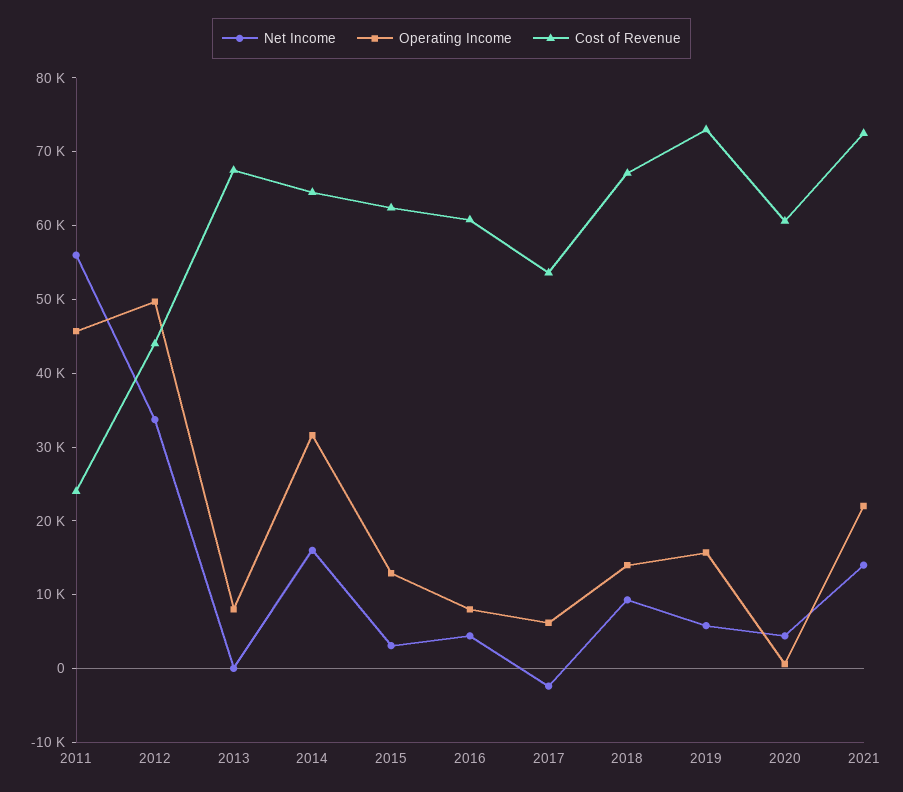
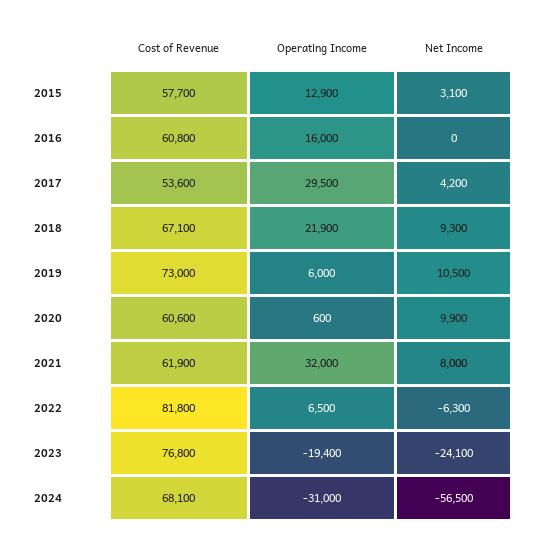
Net Income, 2011: 56000 -> none
Operating Income, 2011: 46000 -> none
Cost of Revenue, 2011: 24000 -> none
Net Income, 2012: 34000 -> none
Operating Income, 2012: 50000 -> none
Cost of Revenue, 2012: 44000 -> none
Net Income, 2013: 0 -> none
Operating Income, 2013: 8000 -> none
Cost of Revenue, 2013: 68000 -> none
Net Income, 2014: 16000 -> none
Operating Income, 2014: 32000 -> none
Cost of Revenue, 2014: 64000 -> none
Cost of Revenue, 2015: 62000 -> 57700
Net Income, 2016: 4000 -> 0
Operating Income, 2016: 8000 -> 16000
Net Income, 2017: -2000 -> 4200
Operating Income, 2017: 6000 -> 29500
Operating Income, 2018: 14000 -> 21900
Net Income, 2019: 6000 -> 10500
Operating Income, 2019: 16000 -> 6000
Net Income, 2020: 4000 -> 9900
Net Income, 2021: 14000 -> 8000
Operating Income, 2021: 22000 -> 32000
Cost of Revenue, 2021: 72000 -> 61900
Cost of Revenue, 2022: none -> 81800
Operating Income, 2022: none -> 6500
Net Income, 2022: none -> -6300
Cost of Revenue, 2023: none -> 76800
Operating Income, 2023: none -> -19400
Net Income, 2023: none -> -24100
Cost of Revenue, 2024: none -> 68100
Operating Income, 2024: none -> -31000
Net Income, 2024: none -> -56500

